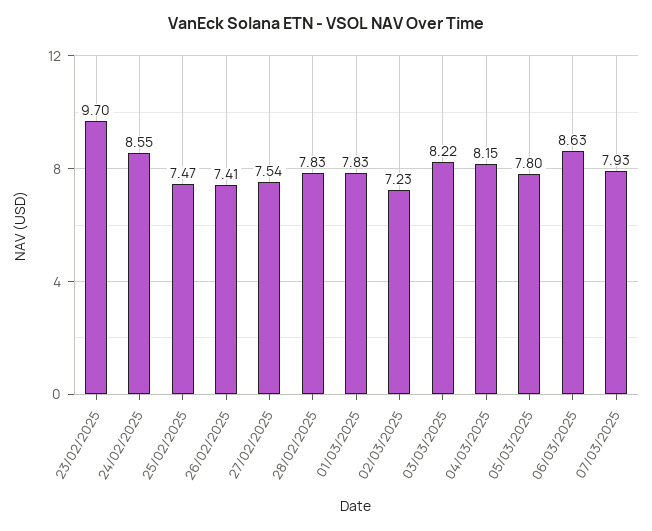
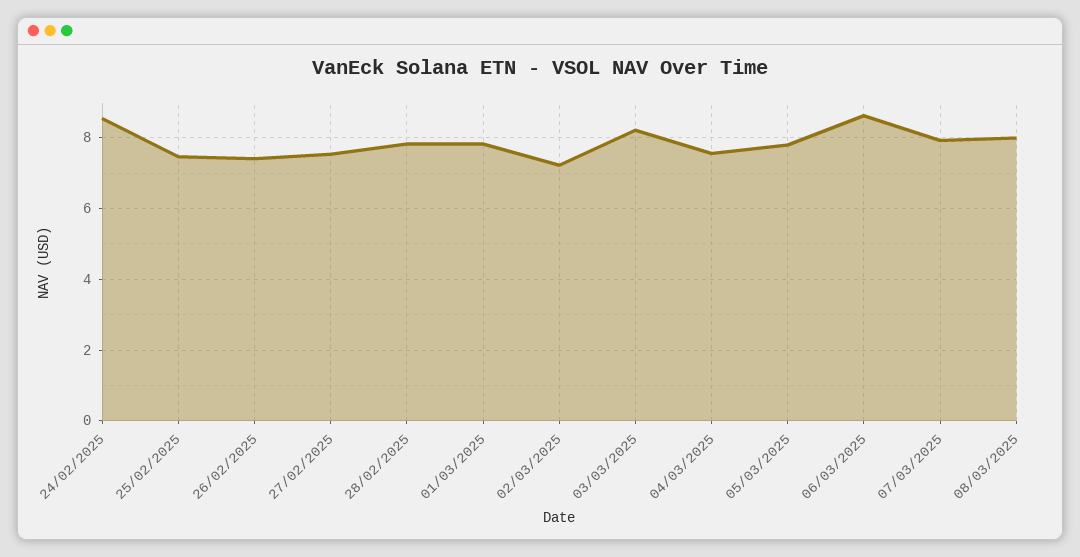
23/02/2025: 9.7 -> none
04/03/2025: 8.15 -> 7.6
08/03/2025: none -> 8

